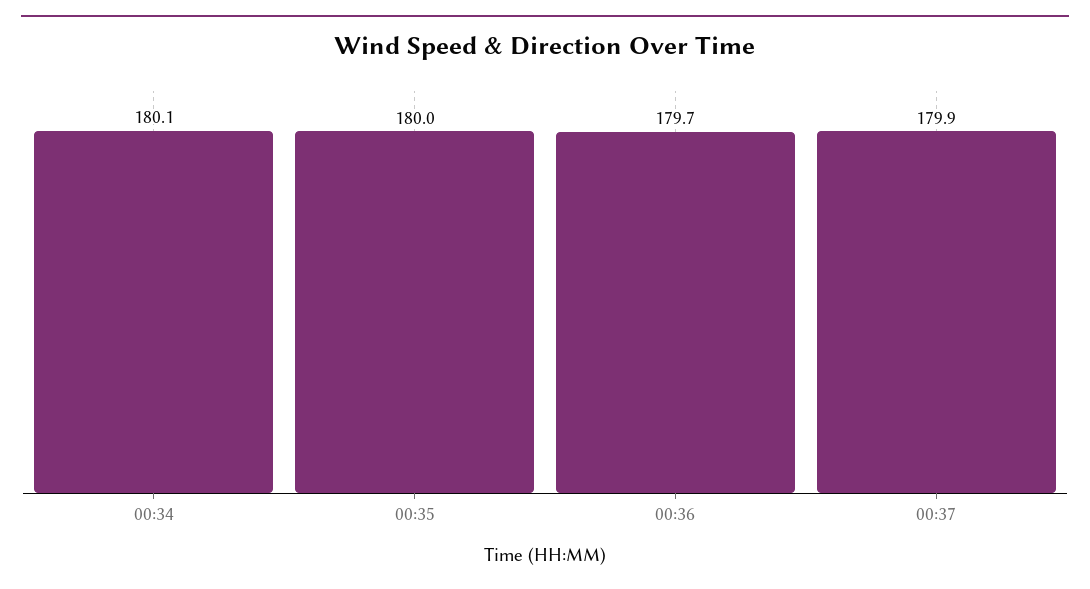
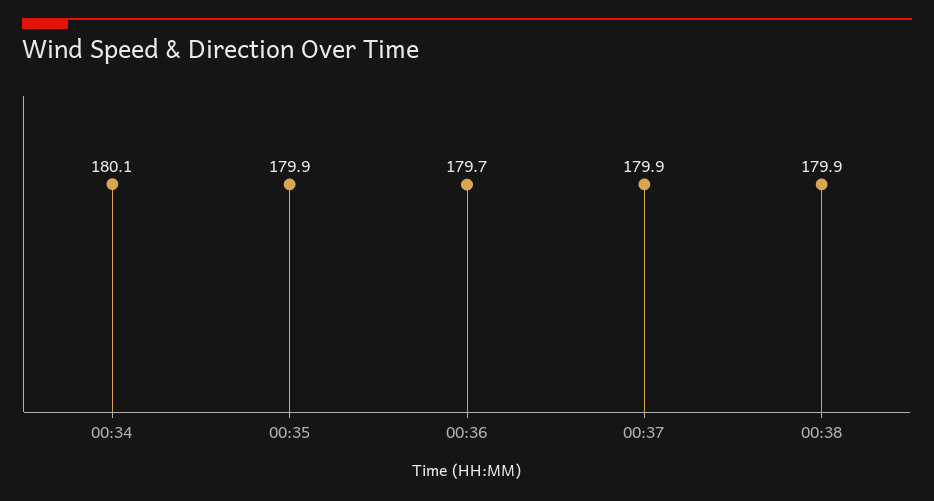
00:35: 180 -> 179.9
00:38: none -> 179.9

